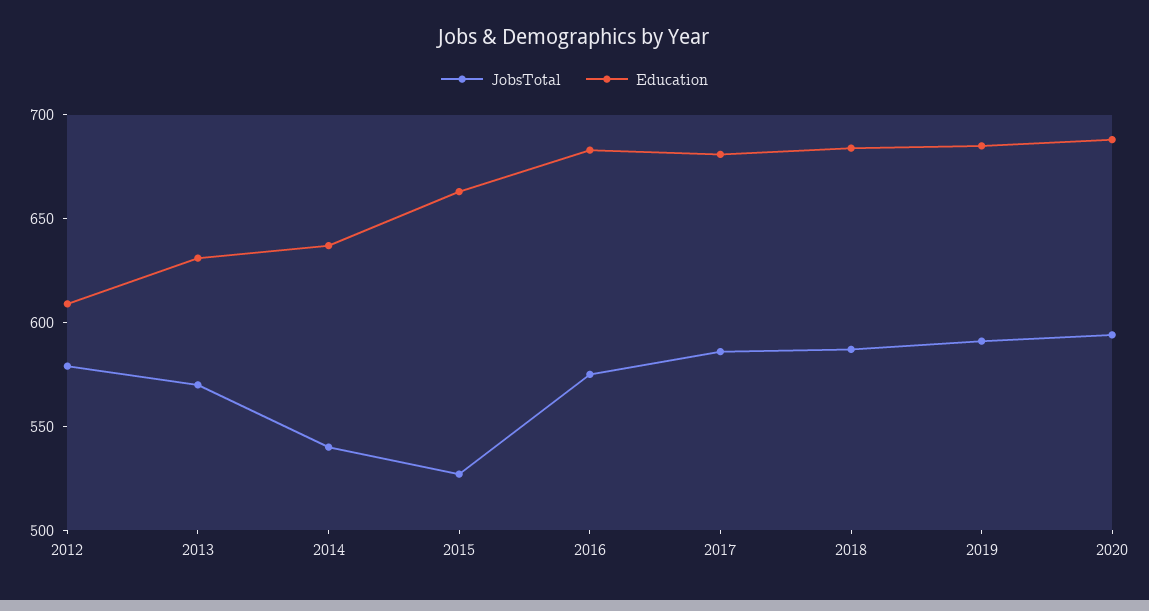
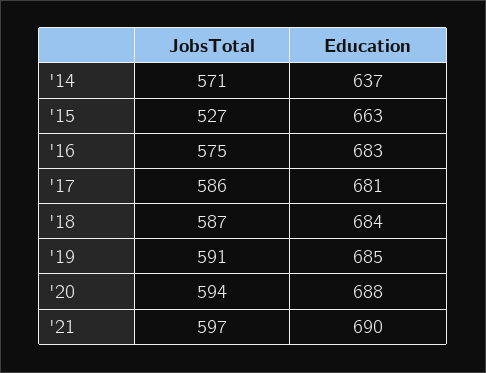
JobsTotal, 2012: 580 -> none
Education, 2012: 610 -> none
JobsTotal, 2013: 570 -> none
Education, 2013: 630 -> none
JobsTotal, 2014: 540 -> 571
JobsTotal, '21: none -> 597
Education, '21: none -> 690

